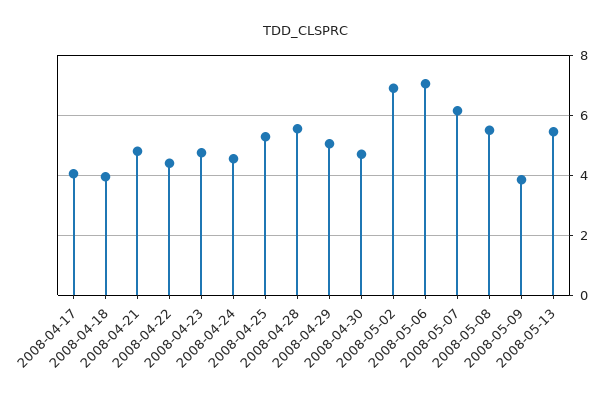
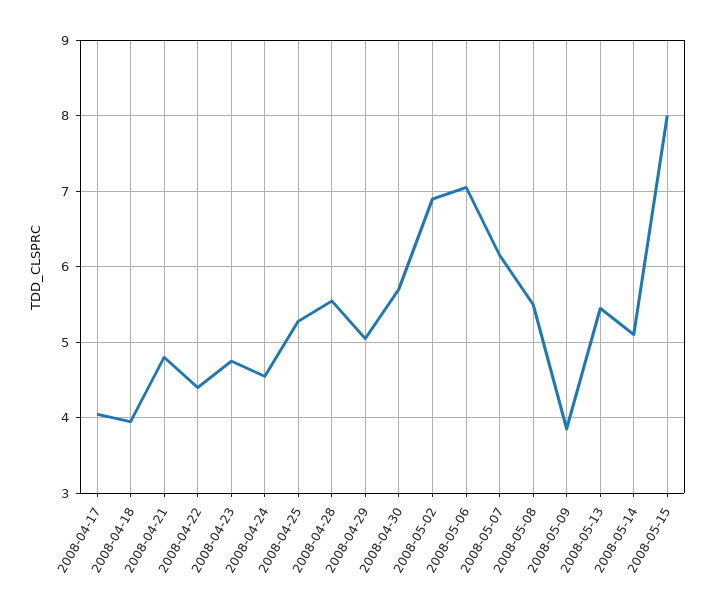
2008-04-30: 4.75 -> 5.7
2008-05-14: none -> 5.1
2008-05-15: none -> 8

